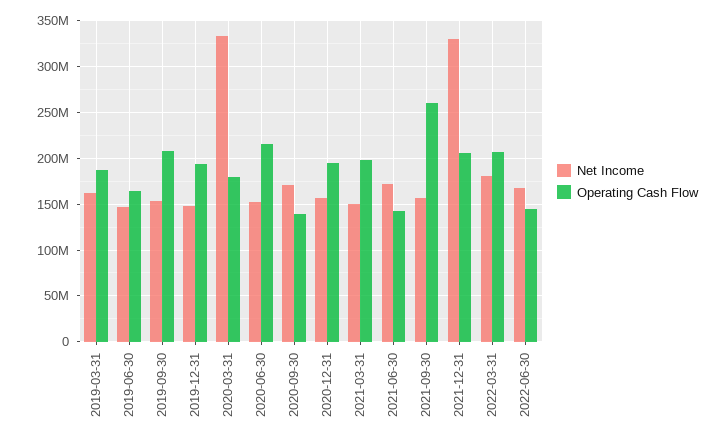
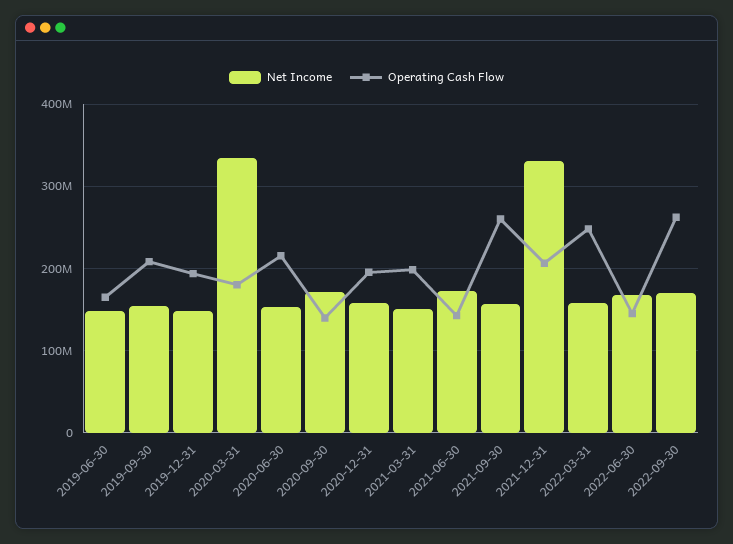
Net Income, 2019-03-31: 160000000 -> none
Operating Cash Flow, 2019-03-31: 190000000 -> none
Net Income, 2022-03-31: 180000000 -> 160000000
Operating Cash Flow, 2022-03-31: 210000000 -> 250000000
Net Income, 2022-09-30: none -> 170000000
Operating Cash Flow, 2022-09-30: none -> 260000000

